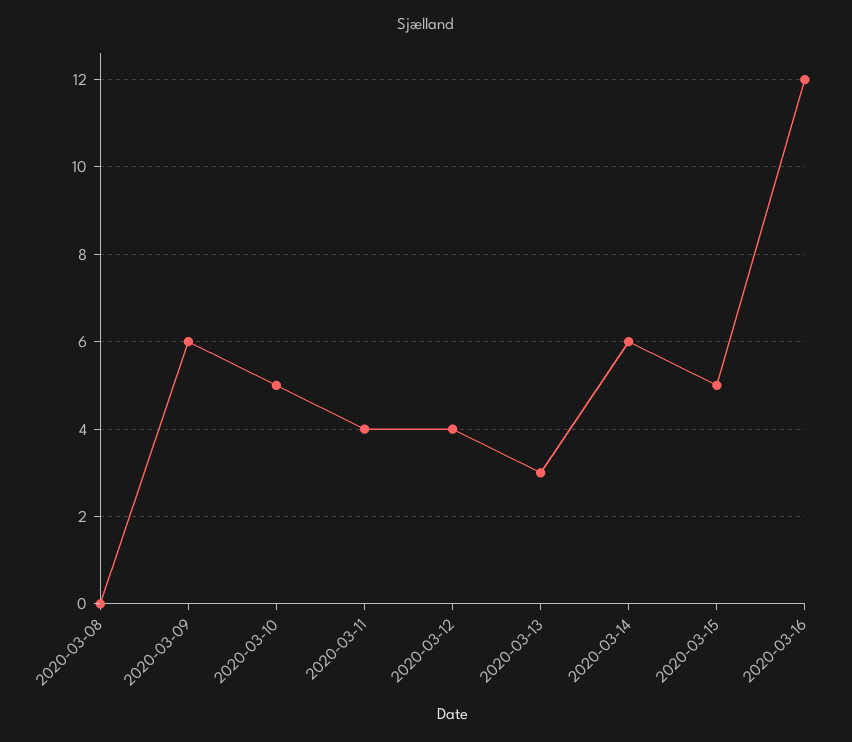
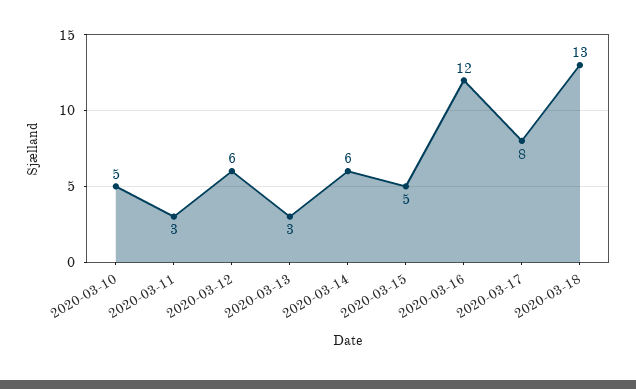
2020-03-08: 0 -> none
2020-03-09: 6 -> none
2020-03-11: 4 -> 3
2020-03-12: 4 -> 6
2020-03-17: none -> 8
2020-03-18: none -> 13

